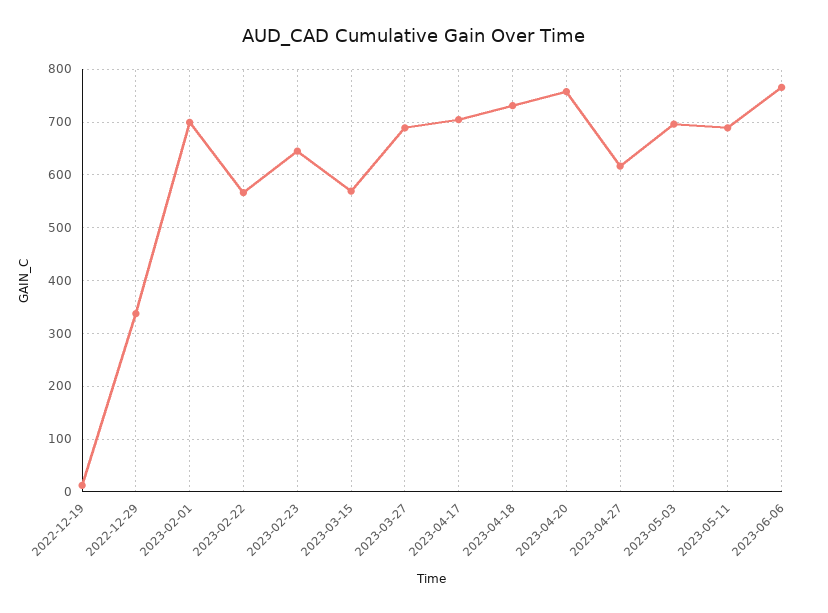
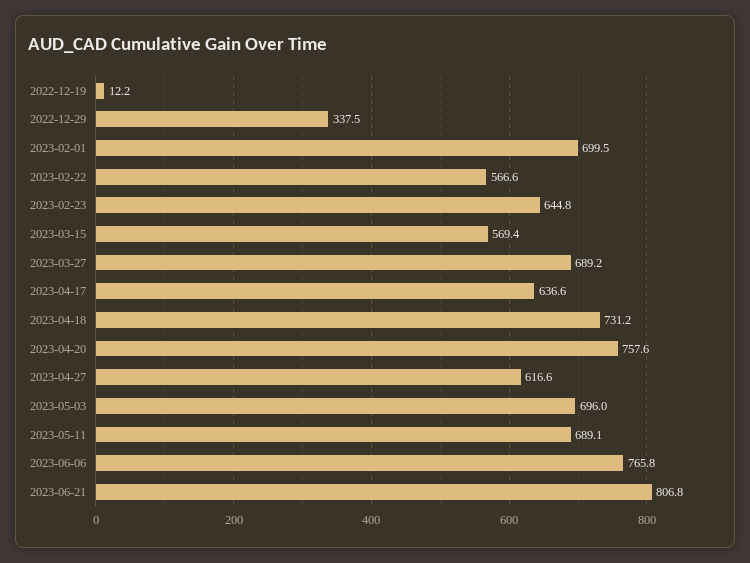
2023-04-17: 700 -> 636.6
2023-06-21: none -> 806.8

